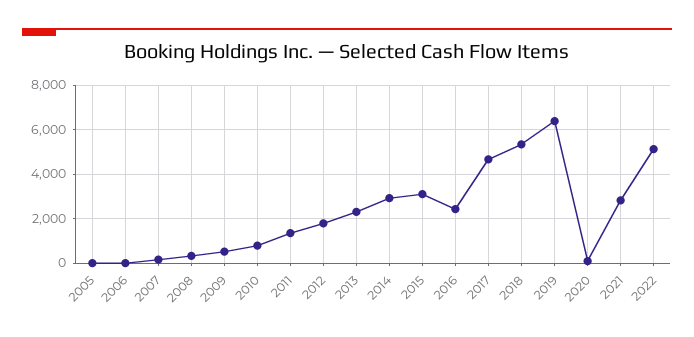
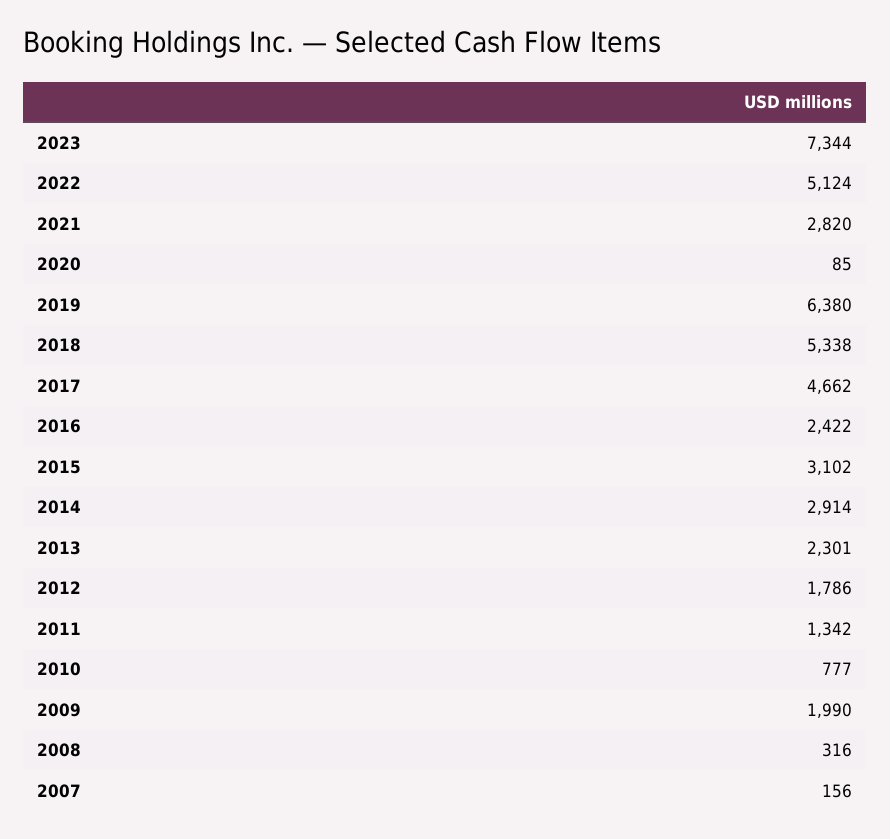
2005: 0 -> none
2006: 0 -> none
2009: 500 -> 1990
2023: none -> 7344

